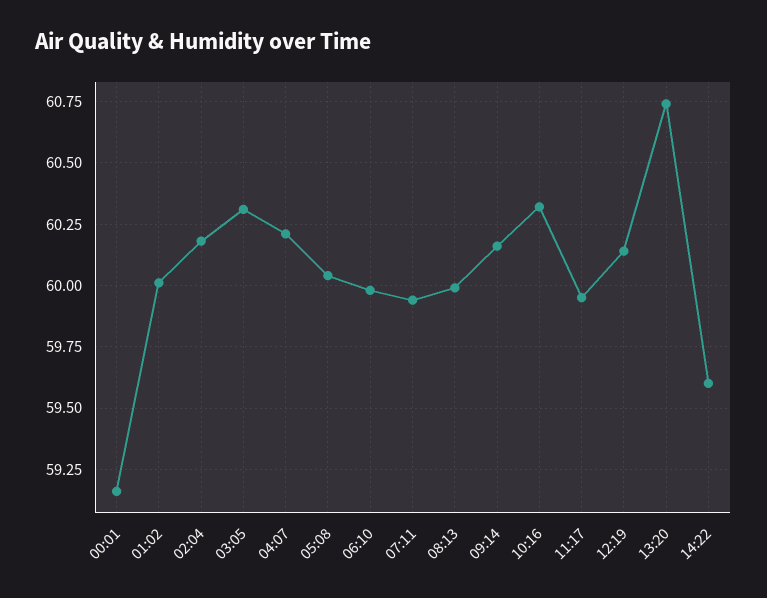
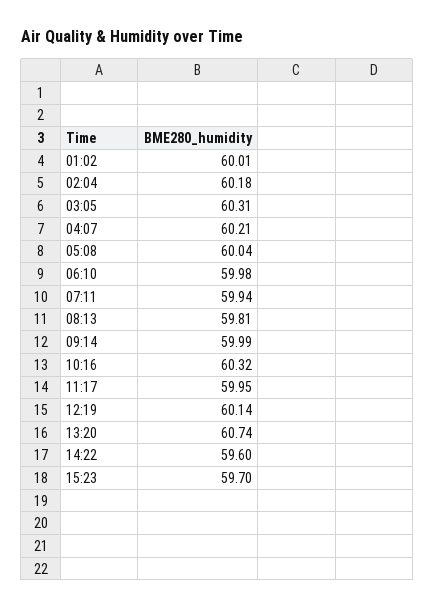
00:01: 59.15 -> none
08:13: 60 -> 59.81
09:14: 60.15 -> 59.99
15:23: none -> 59.7

